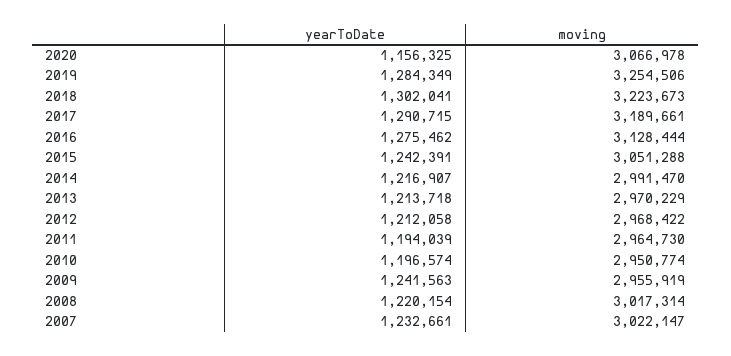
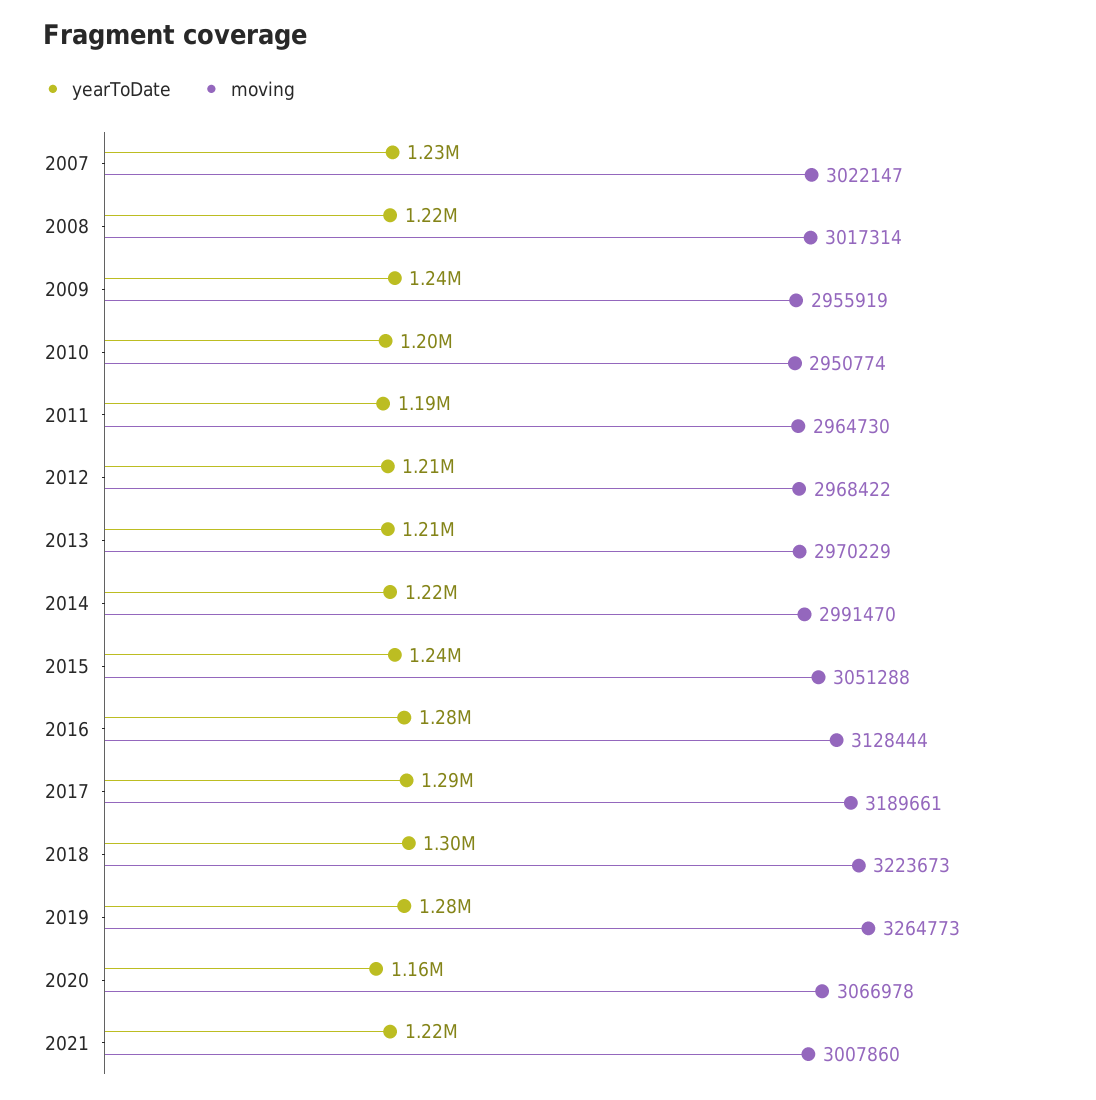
moving, 2019: 3254506 -> 3264773
yearToDate, 2021: none -> 1220000
moving, 2021: none -> 3007860

